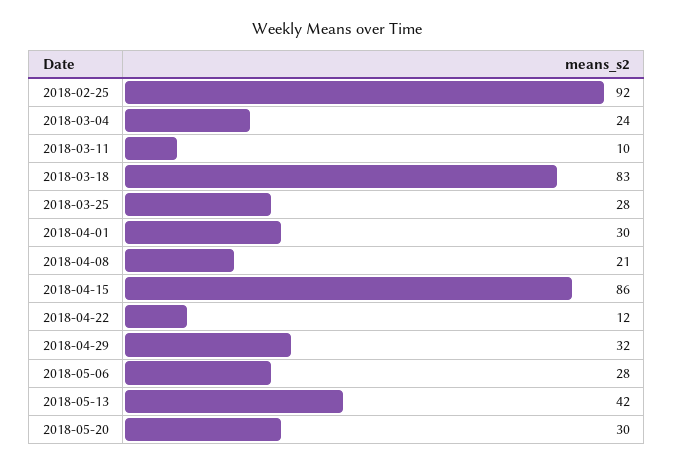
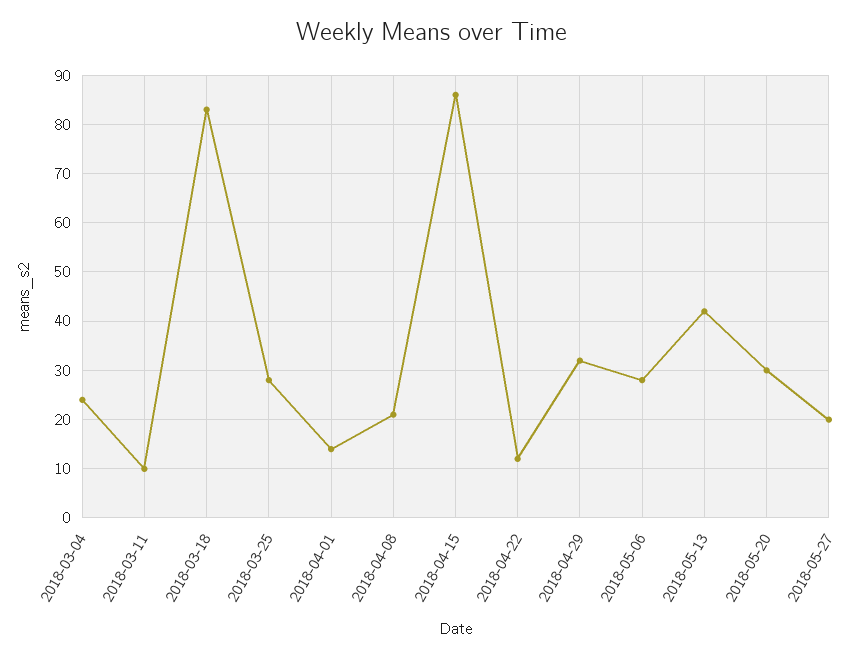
2018-02-25: 92 -> none
2018-04-01: 30 -> 15
2018-05-27: none -> 20

